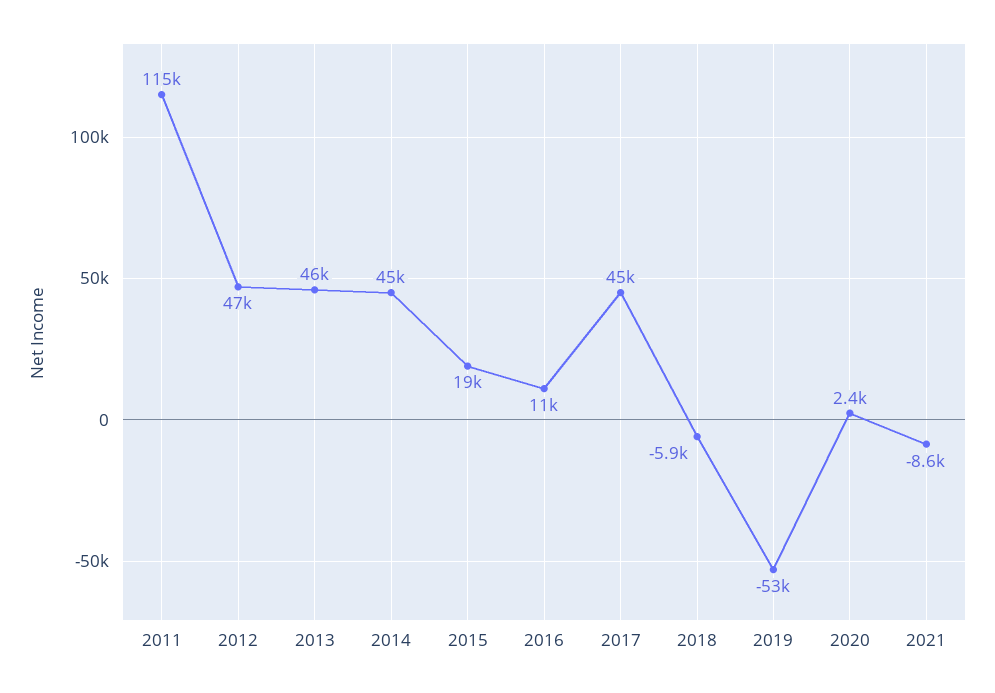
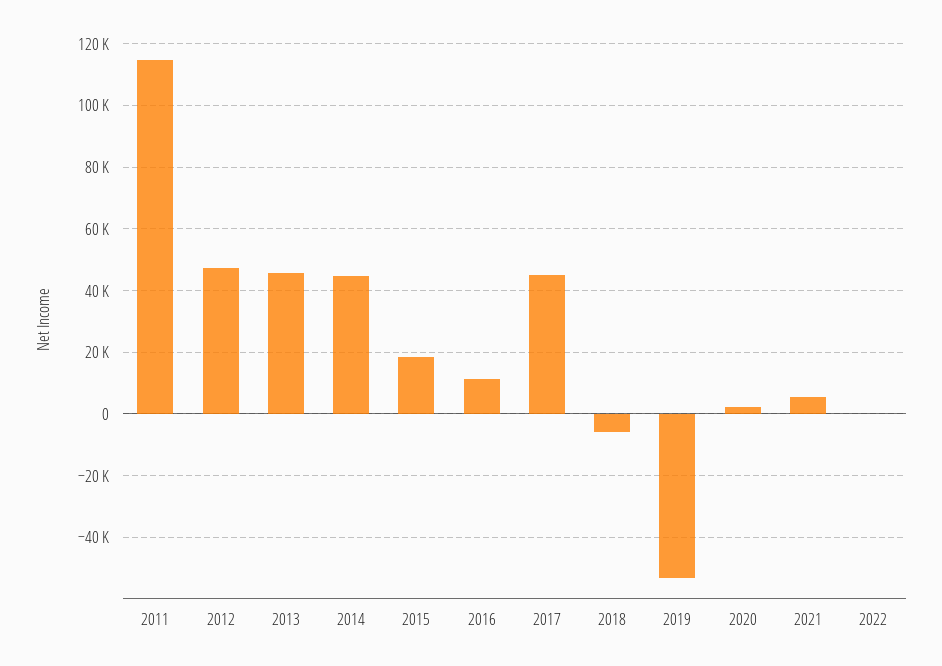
2021: -8600 -> 6000
2022: none -> 0

